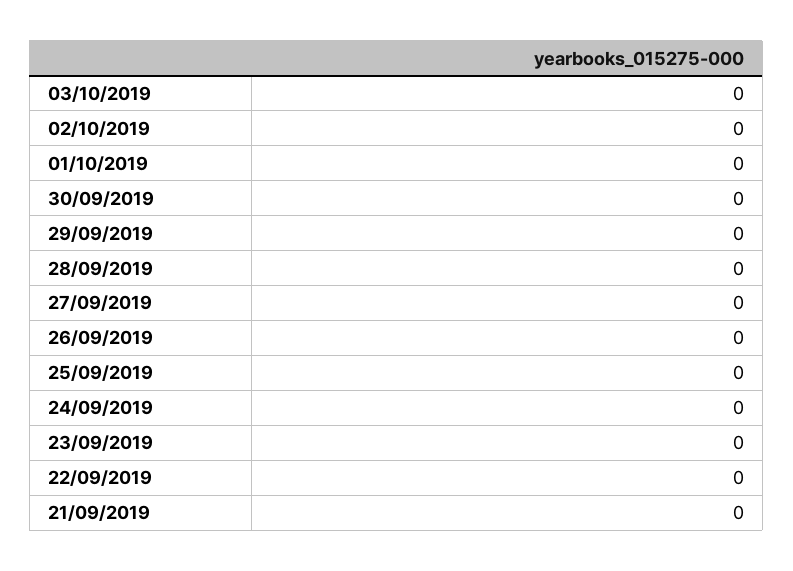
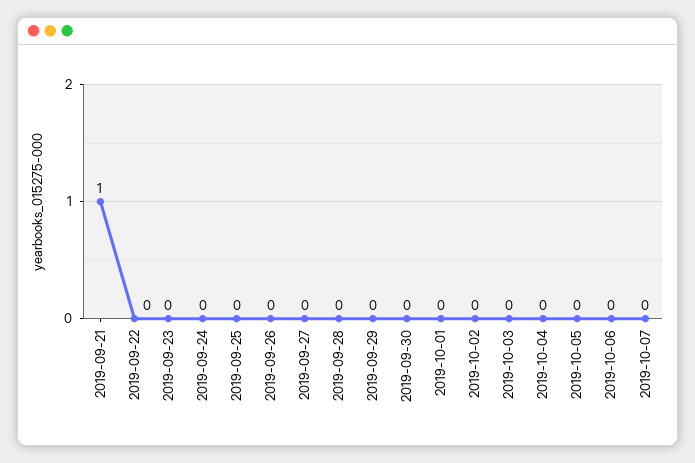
21/09/2019: 0 -> 1
2019-10-04: none -> 0
2019-10-05: none -> 0
2019-10-06: none -> 0
2019-10-07: none -> 0

